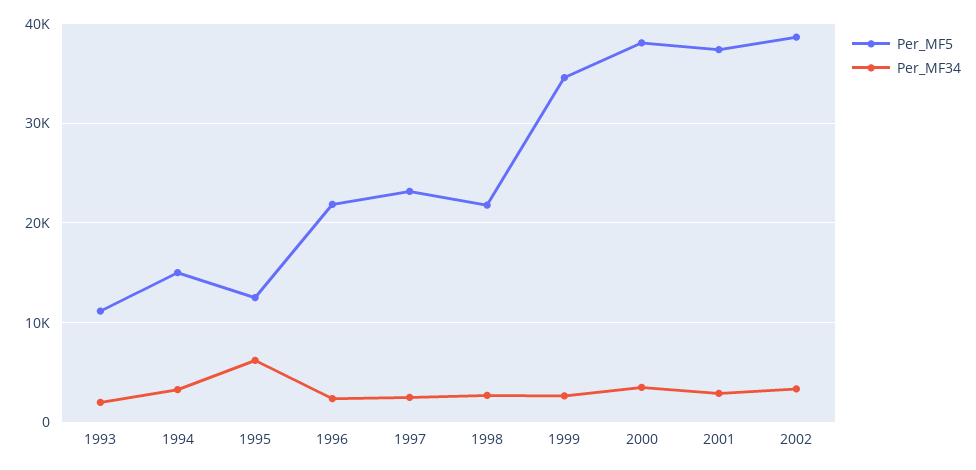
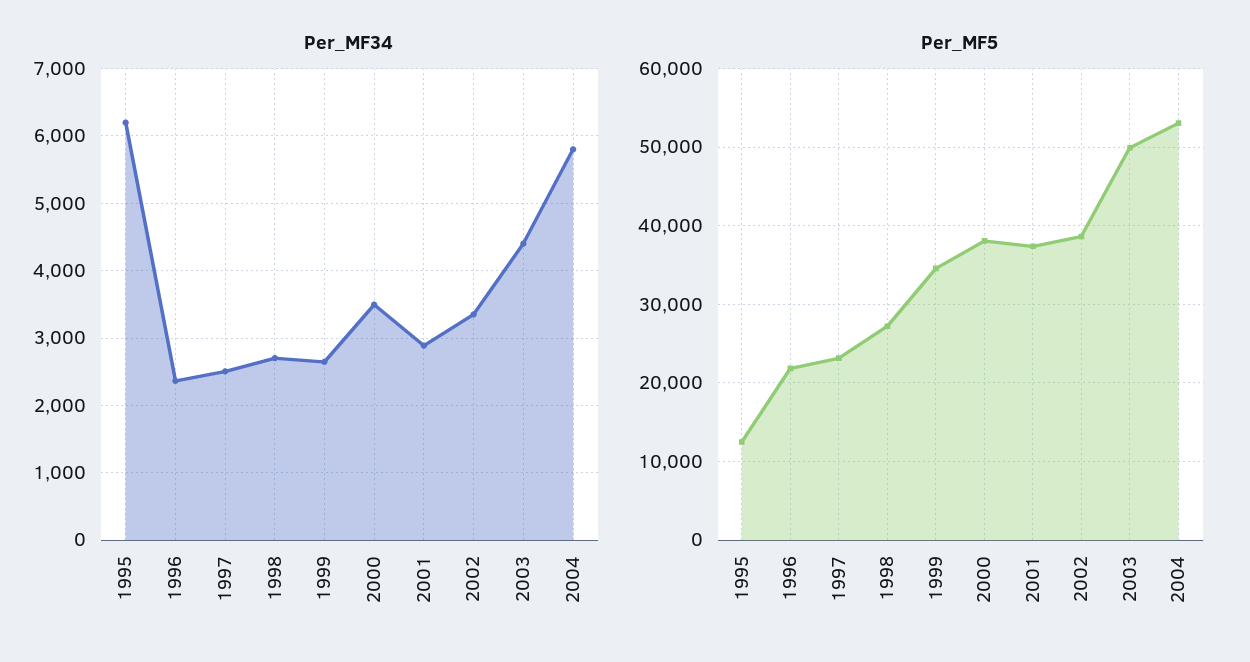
Per_MF5, 1993: 11000 -> none
Per_MF34, 1993: 2000 -> none
Per_MF5, 1994: 15000 -> none
Per_MF34, 1994: 3000 -> none
Per_MF5, 1998: 22000 -> 27000
Per_MF34, 2003: none -> 4400
Per_MF34, 2004: none -> 5800
Per_MF5, 2003: none -> 50000
Per_MF5, 2004: none -> 53000

